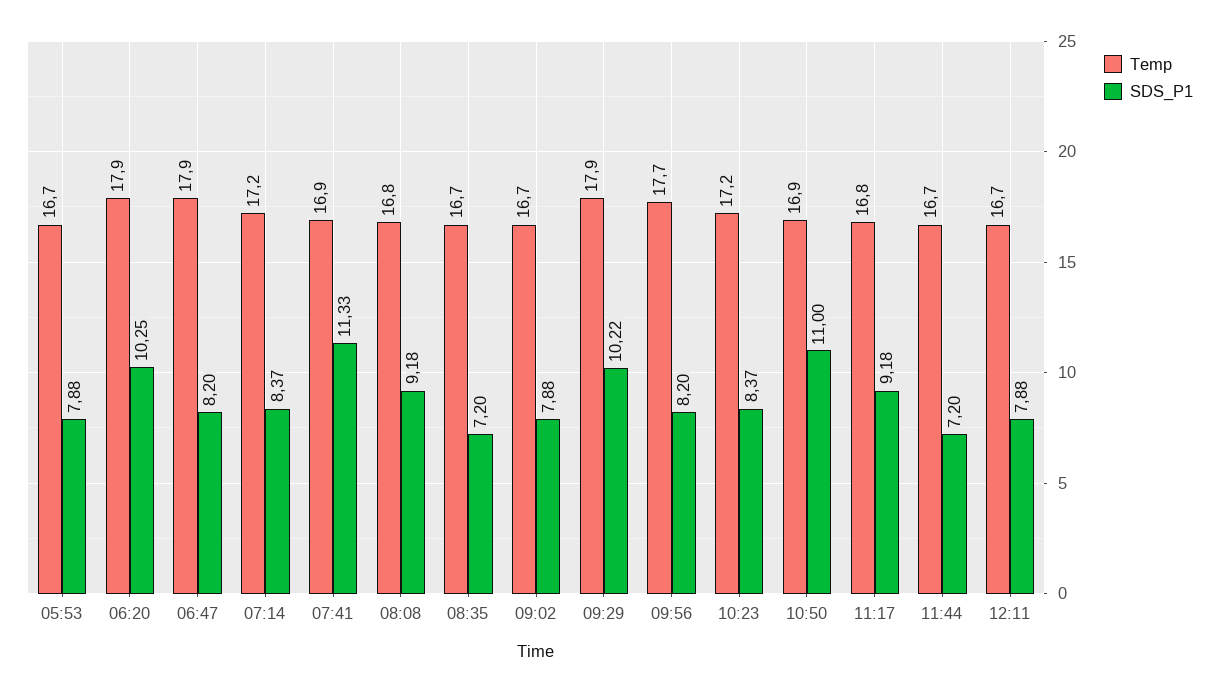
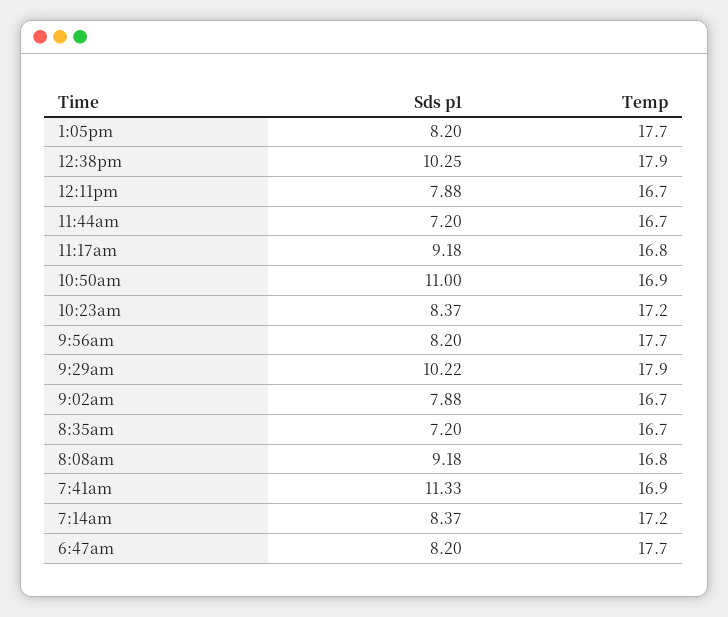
Temp, 05:53: 16.7 -> none
SDS_P1, 05:53: 7.88 -> none
Temp, 06:20: 17.9 -> none
SDS_P1, 06:20: 10.25 -> none
Temp, 06:47: 17.9 -> 17.7
SDS_P1, 1:05pm: none -> 8.2
Temp, 1:05pm: none -> 17.7
SDS_P1, 12:38pm: none -> 10.25
Temp, 12:38pm: none -> 17.9

